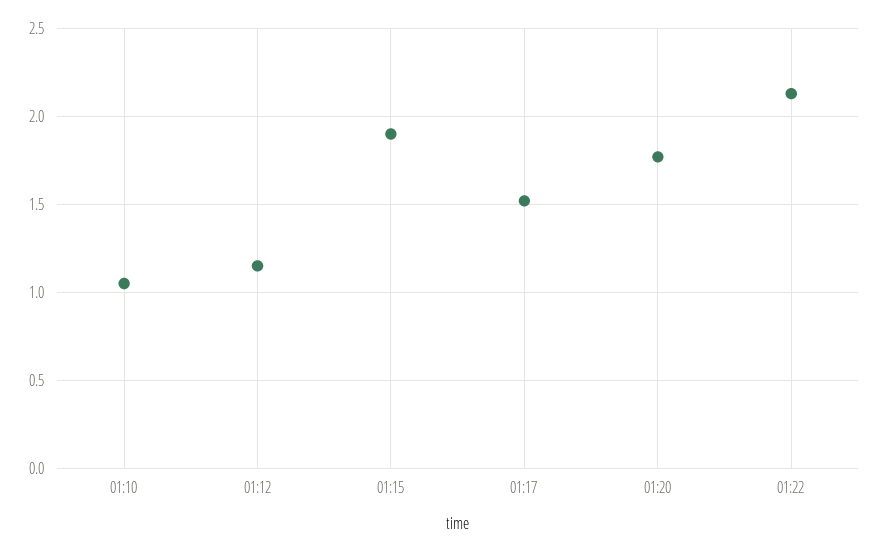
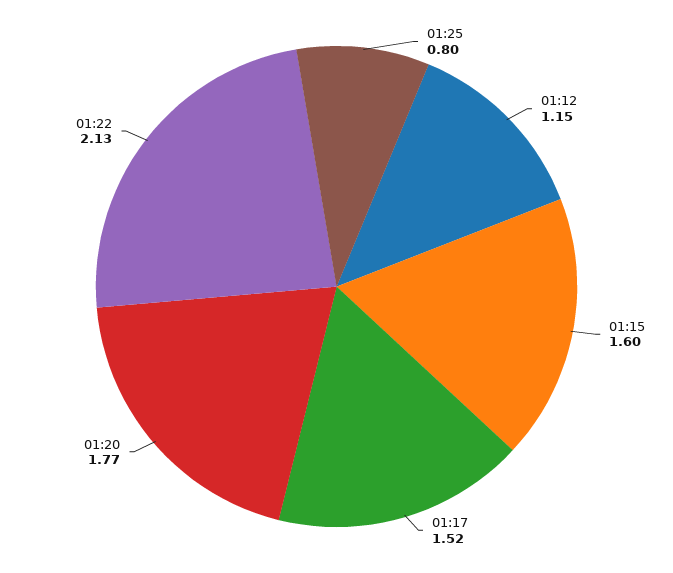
01:10: 1.05 -> none
01:15: 1.9 -> 1.6
01:25: none -> 0.8

